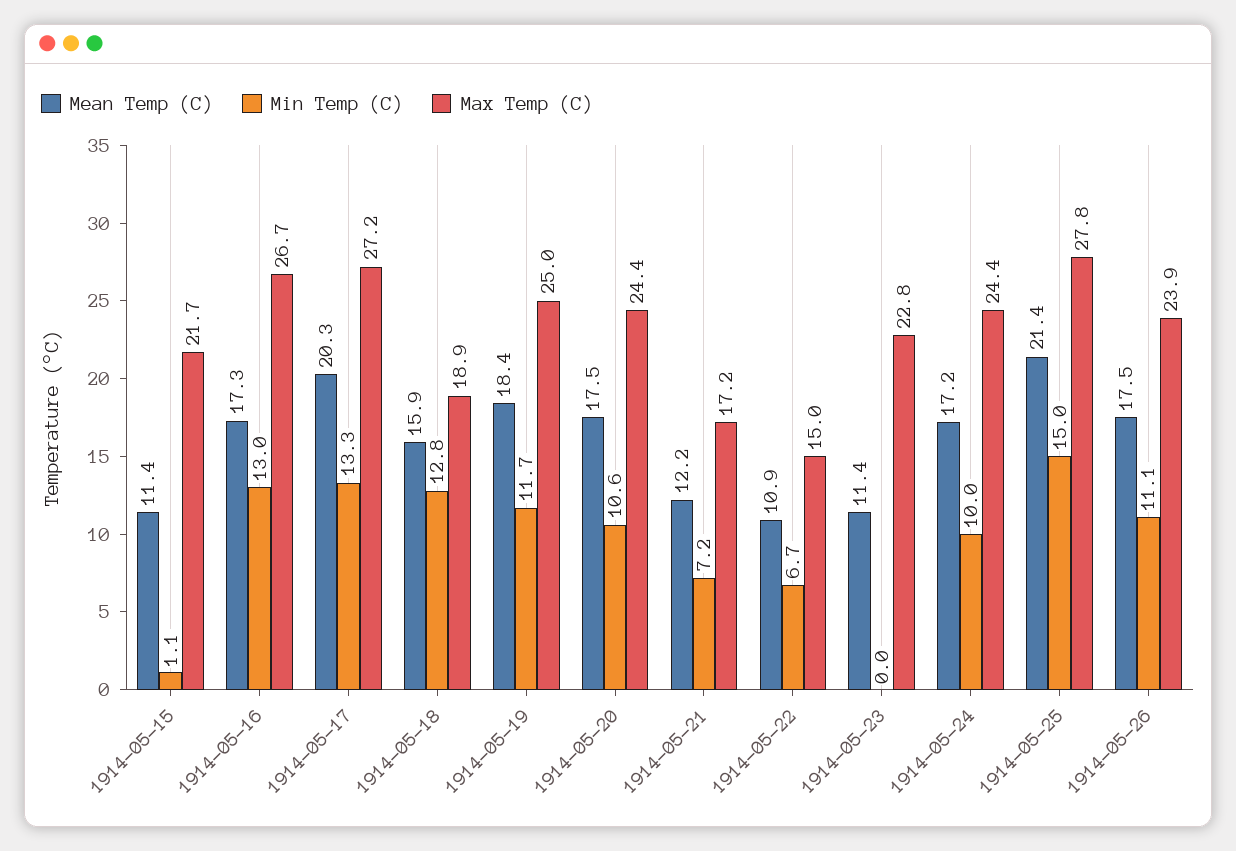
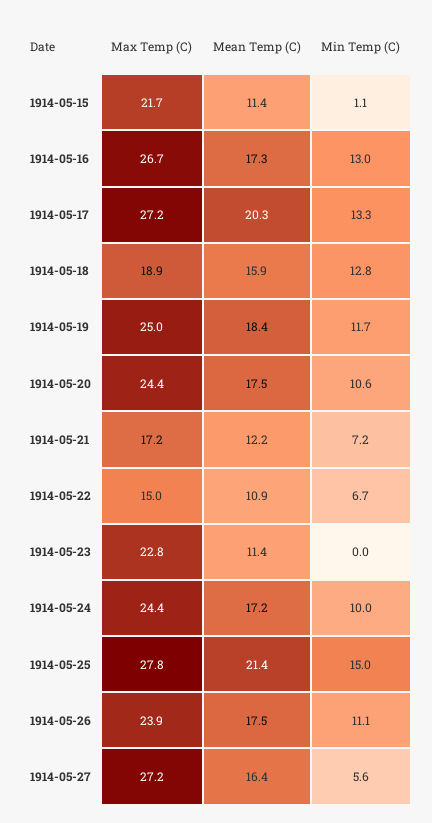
Max Temp (C), 1914-05-27: none -> 27.2
Mean Temp (C), 1914-05-27: none -> 16.4
Min Temp (C), 1914-05-27: none -> 5.6

